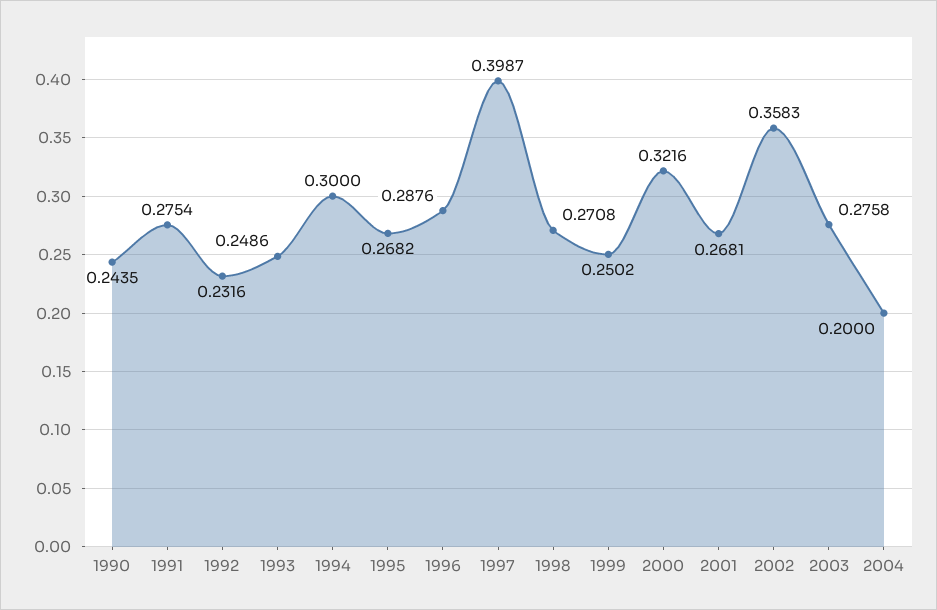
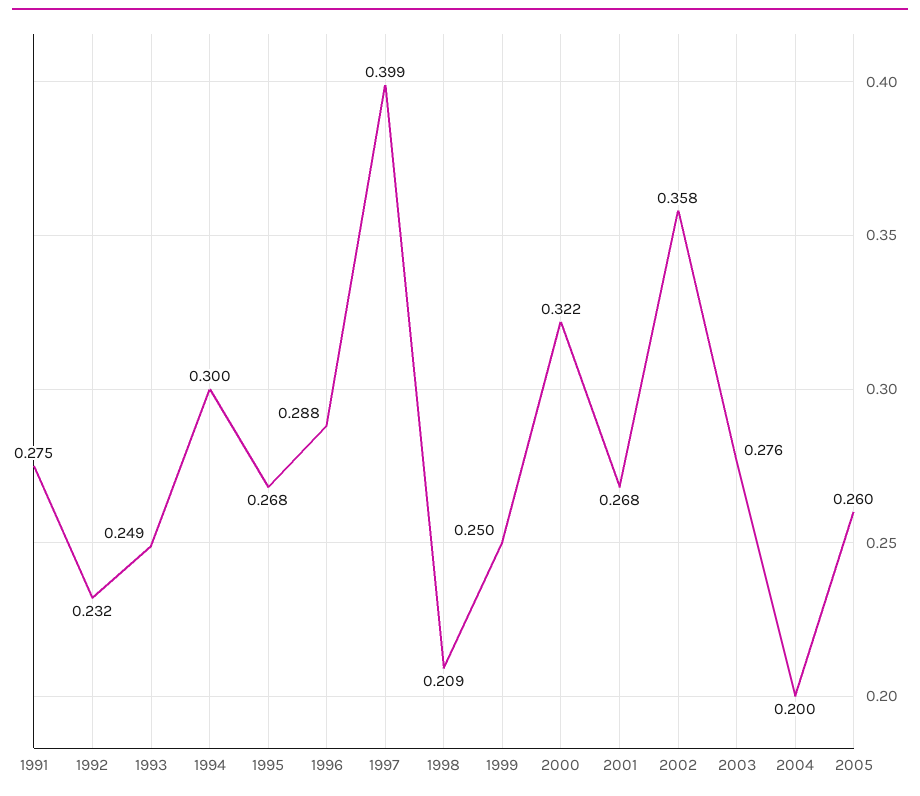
1990: 0.2435 -> none
1998: 0.2708 -> 0.209
2005: none -> 0.26

